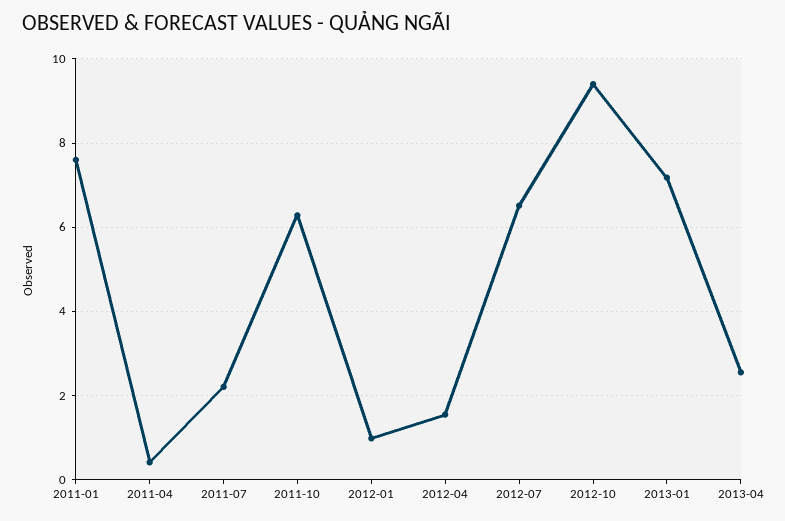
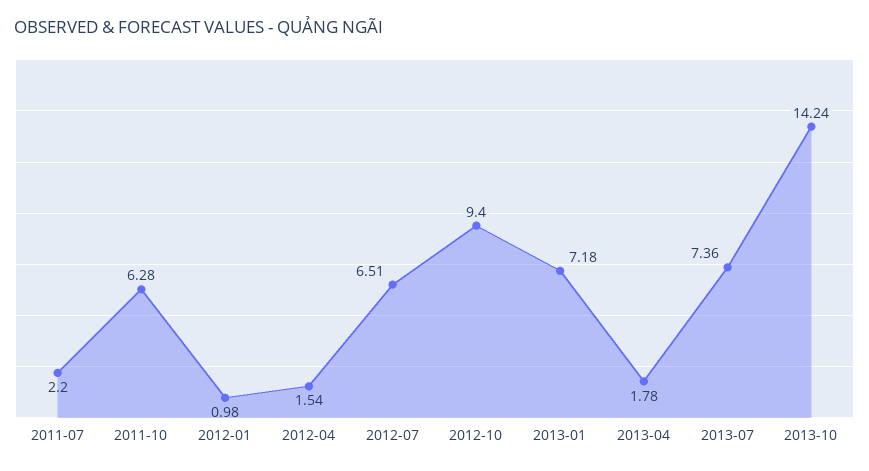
2011-01: 7.6 -> none
2011-04: 0.4 -> none
2013-04: 2.6 -> 1.78
2013-07: none -> 7.36
2013-10: none -> 14.24

